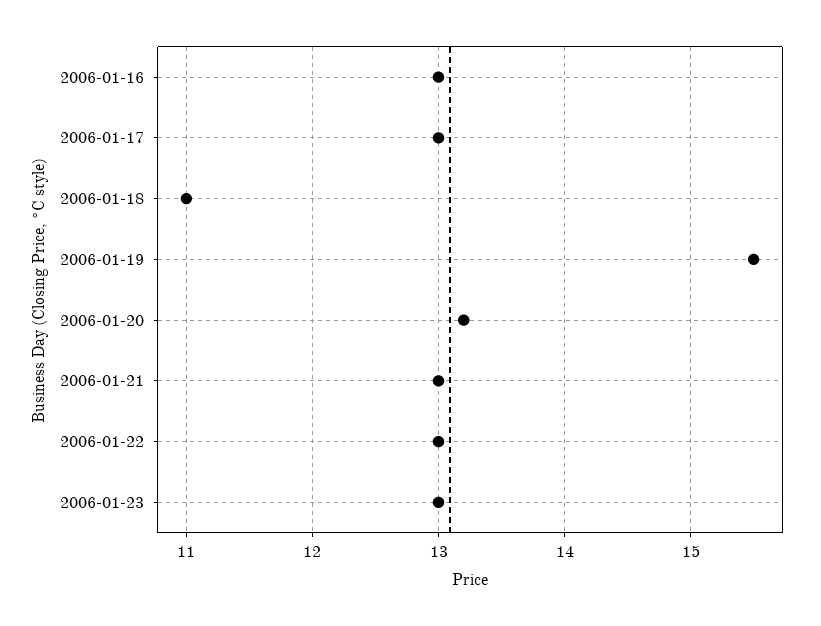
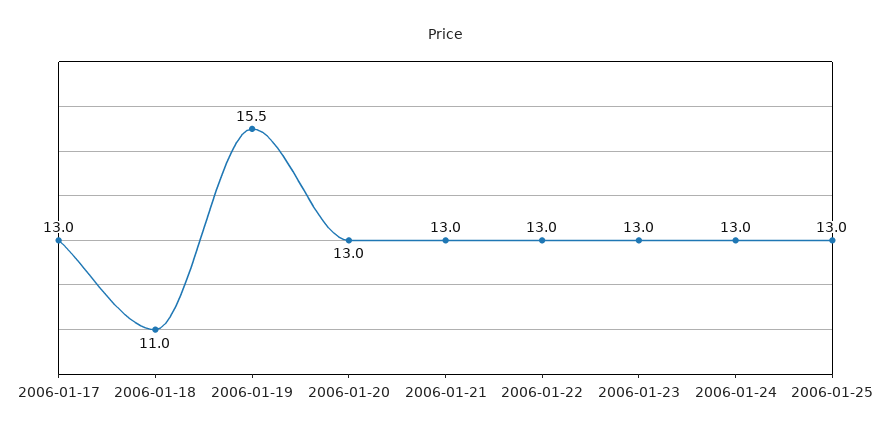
2006-01-16: 13 -> none
2006-01-20: 13.2 -> 13
2006-01-24: none -> 13
2006-01-25: none -> 13

